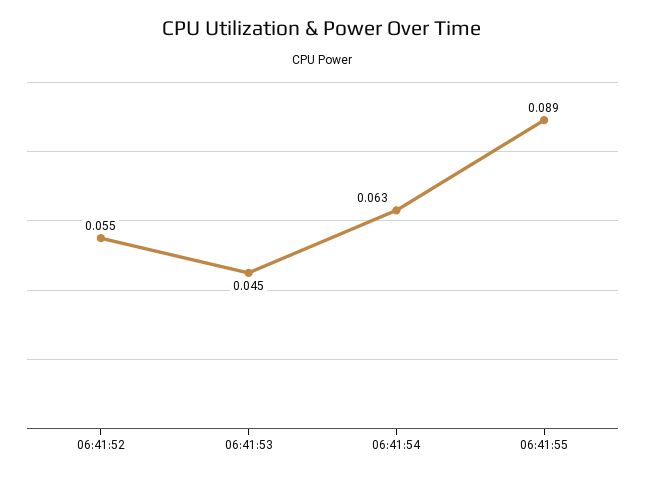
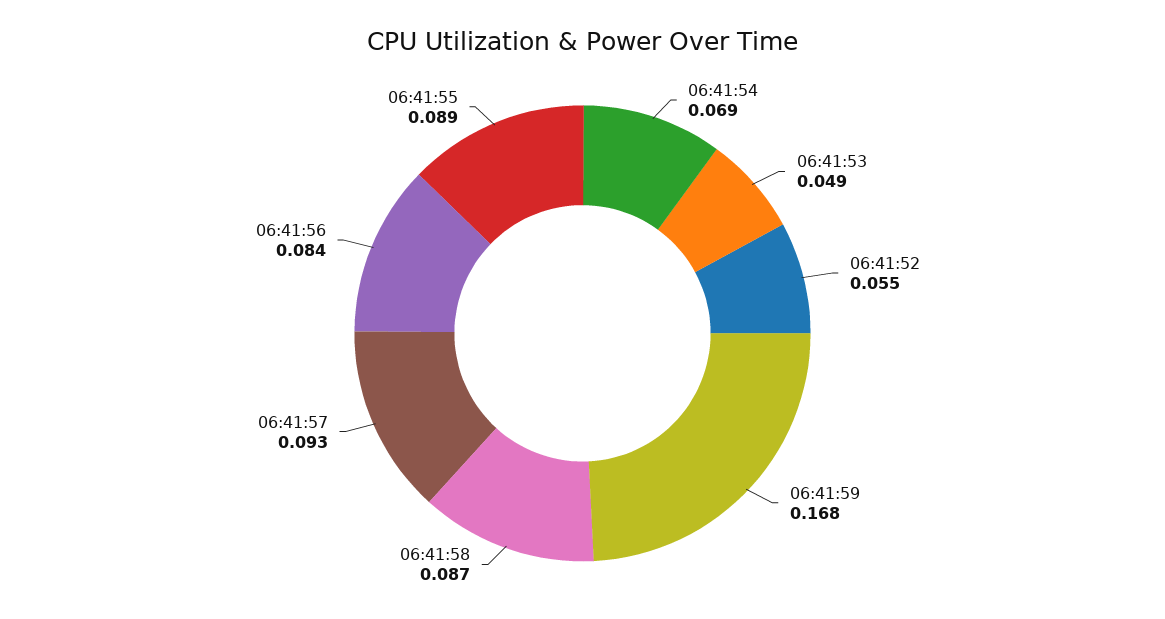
06:41:53: 0.045 -> 0.049
06:41:54: 0.063 -> 0.069
06:41:59: none -> 0.168
06:41:58: none -> 0.087
06:41:57: none -> 0.093
06:41:56: none -> 0.084

